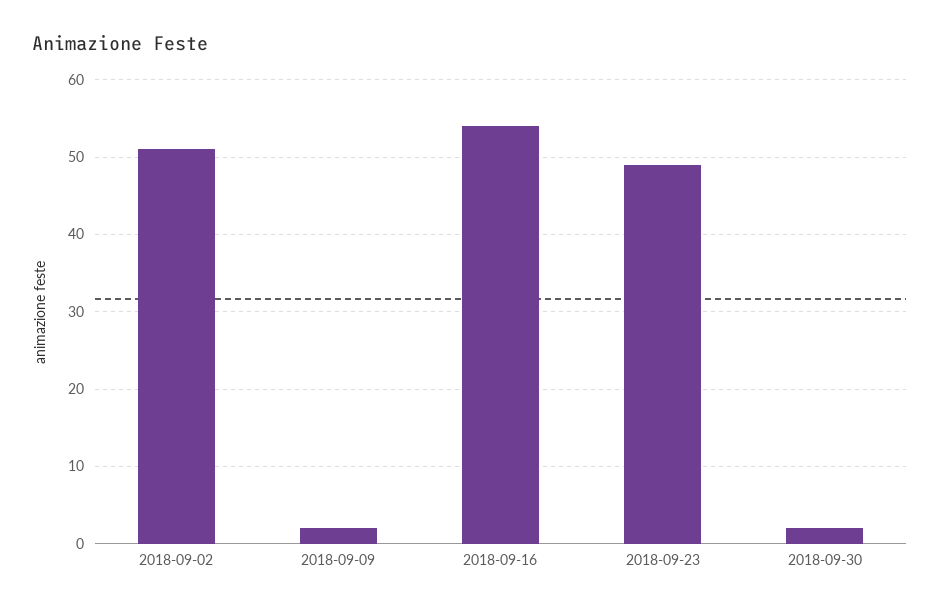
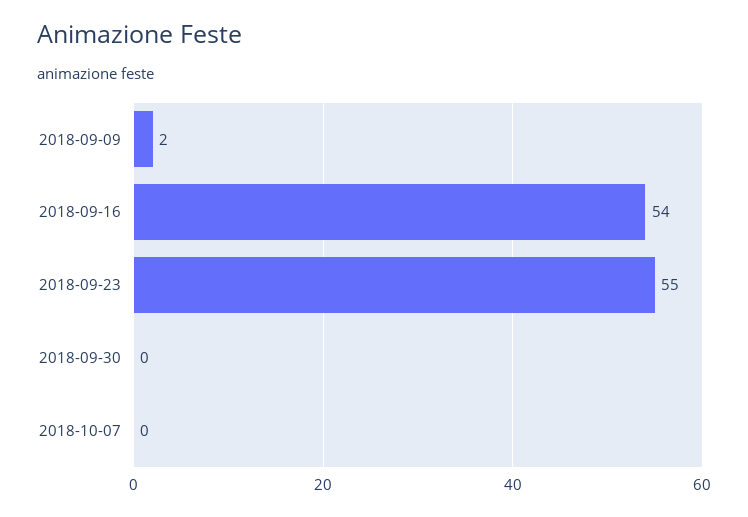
2018-09-02: 51 -> none
2018-09-23: 49 -> 55
2018-09-30: 2 -> 0
2018-10-07: none -> 0

